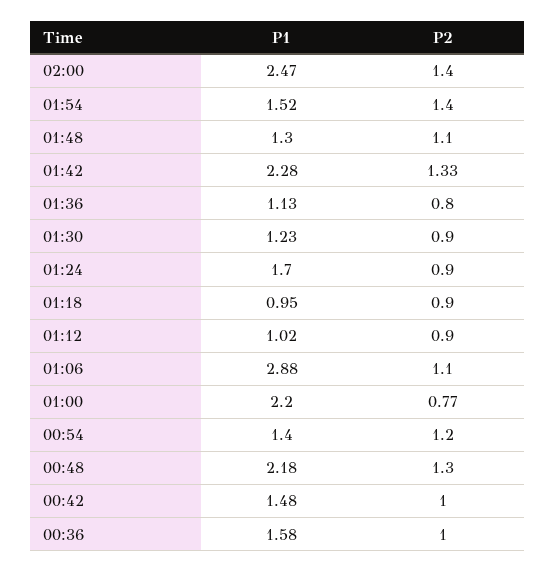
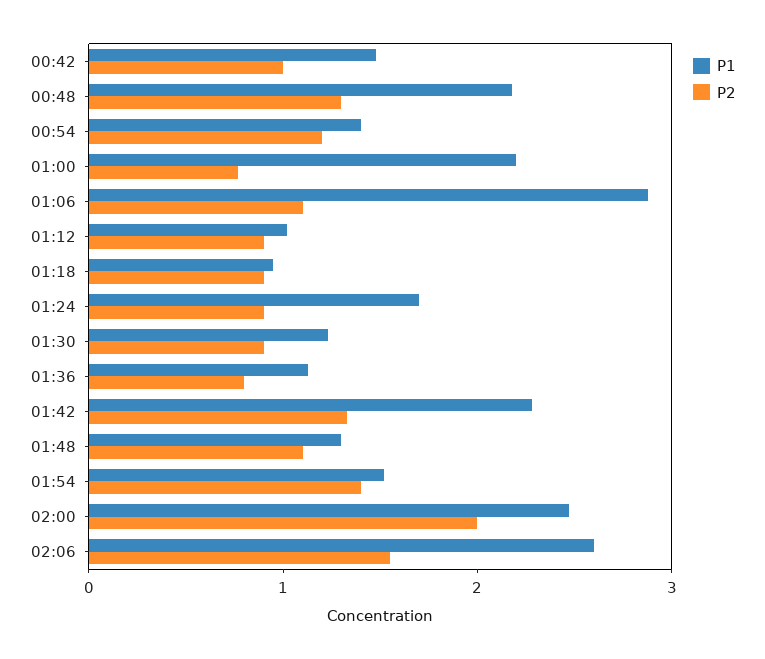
P2, 02:00: 1.4 -> 2
P1, 00:36: 1.58 -> none
P2, 00:36: 1 -> none
P1, 02:06: none -> 2.6
P2, 02:06: none -> 1.6

